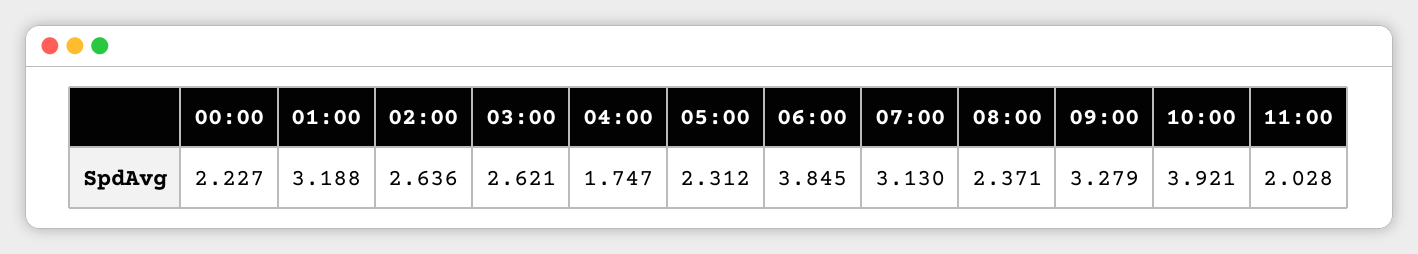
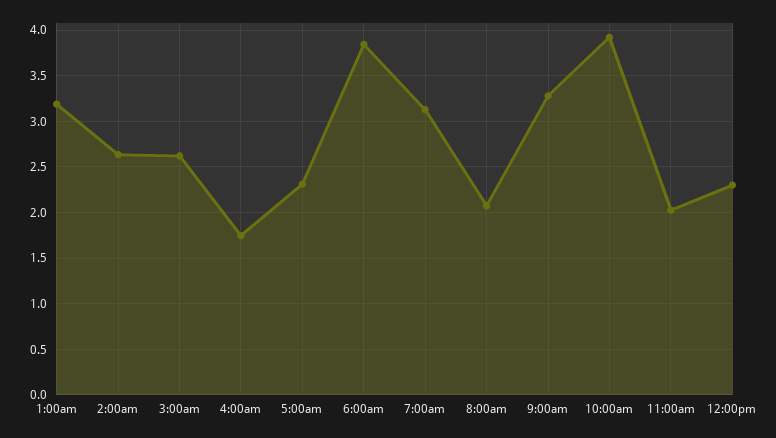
00:00: 2.227 -> none
08:00: 2.371 -> 2.1
12:00pm: none -> 2.3

